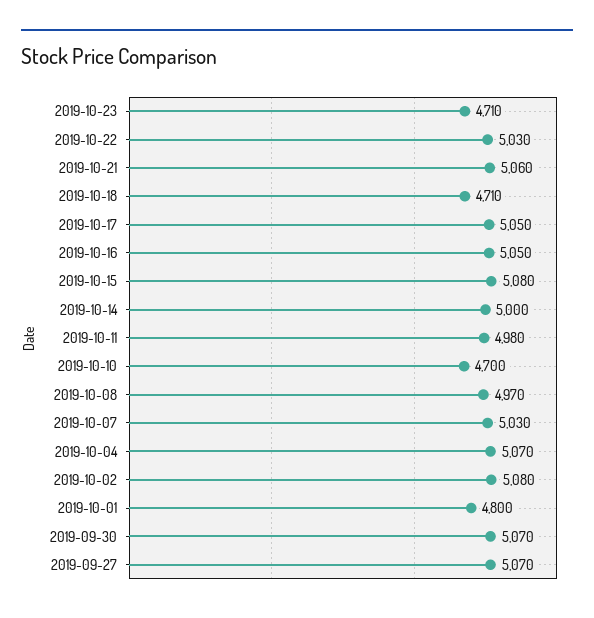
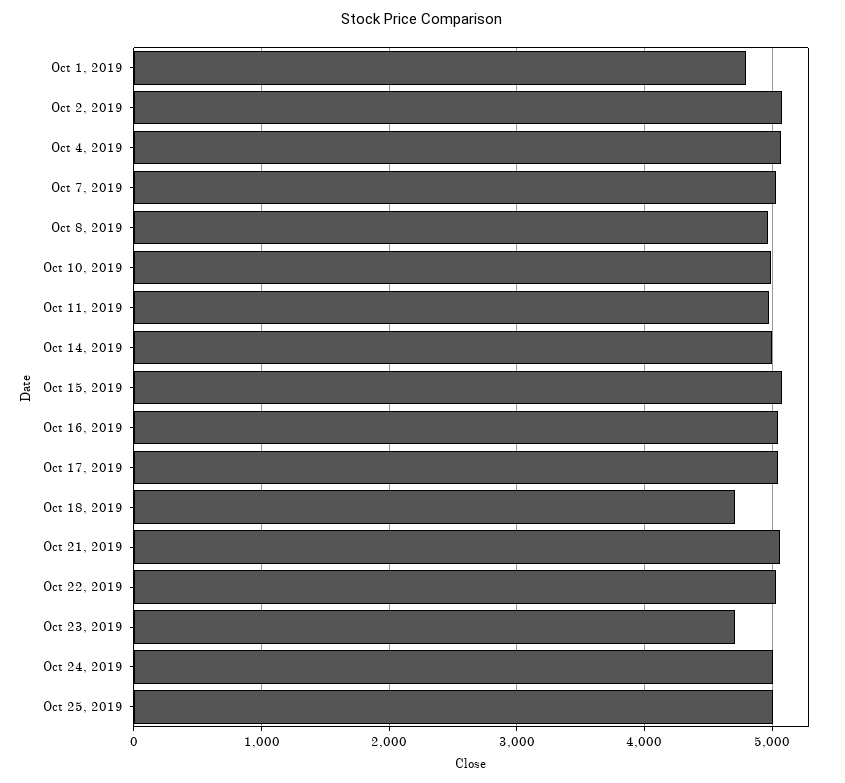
2019-10-10: 4700 -> 5000
2019-09-30: 5070 -> none
2019-09-27: 5070 -> none
Oct 24, 2019: none -> 5000
Oct 25, 2019: none -> 5000

